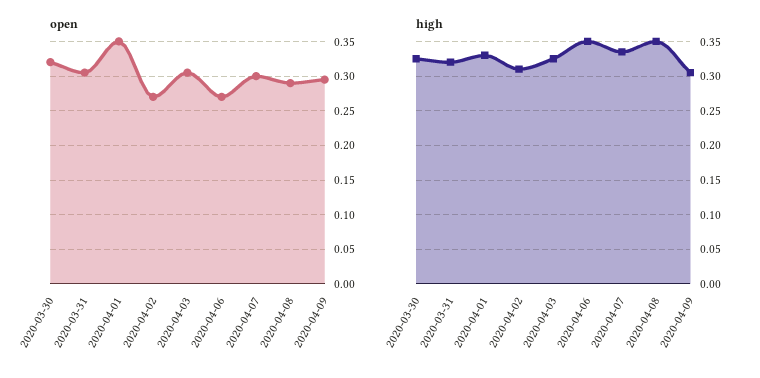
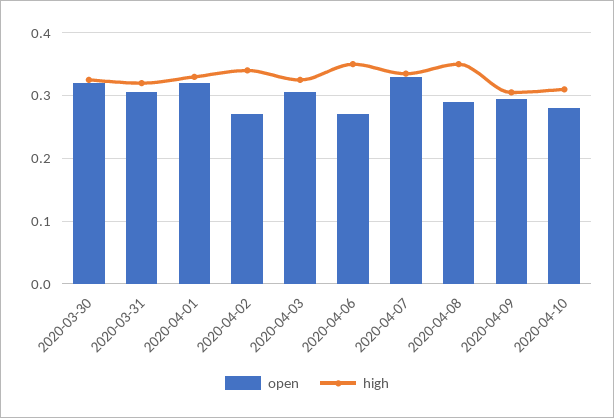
open, 2020-04-01: 0.35 -> 0.32
open, 2020-04-07: 0.3 -> 0.33
high, 2020-04-02: 0.31 -> 0.34
open, 2020-04-10: none -> 0.28
high, 2020-04-10: none -> 0.31

